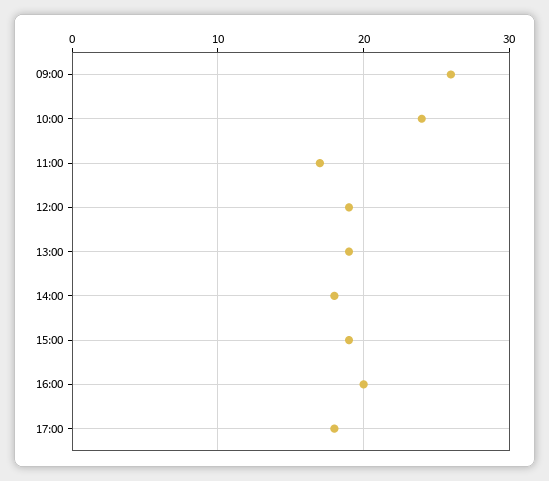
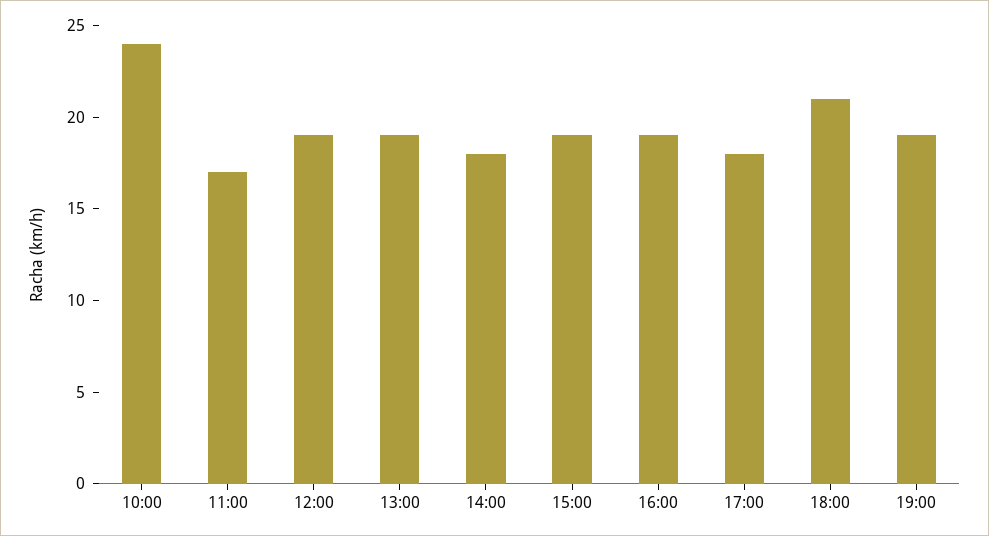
09:00: 26 -> none
16:00: 20 -> 19
18:00: none -> 21
19:00: none -> 19

